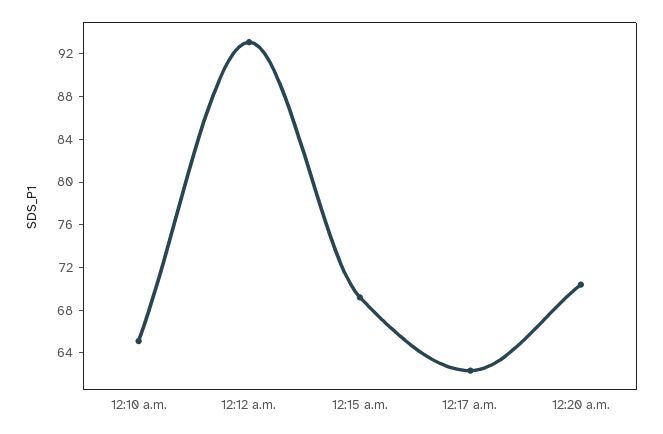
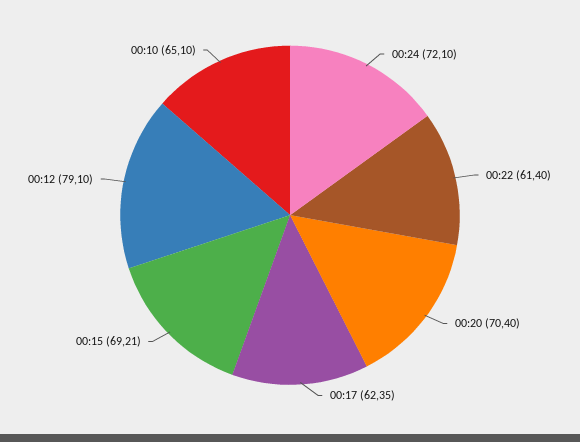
12:12 a.m.: 93 -> 79.1
00:24: none -> 72.1
00:22: none -> 61.4

